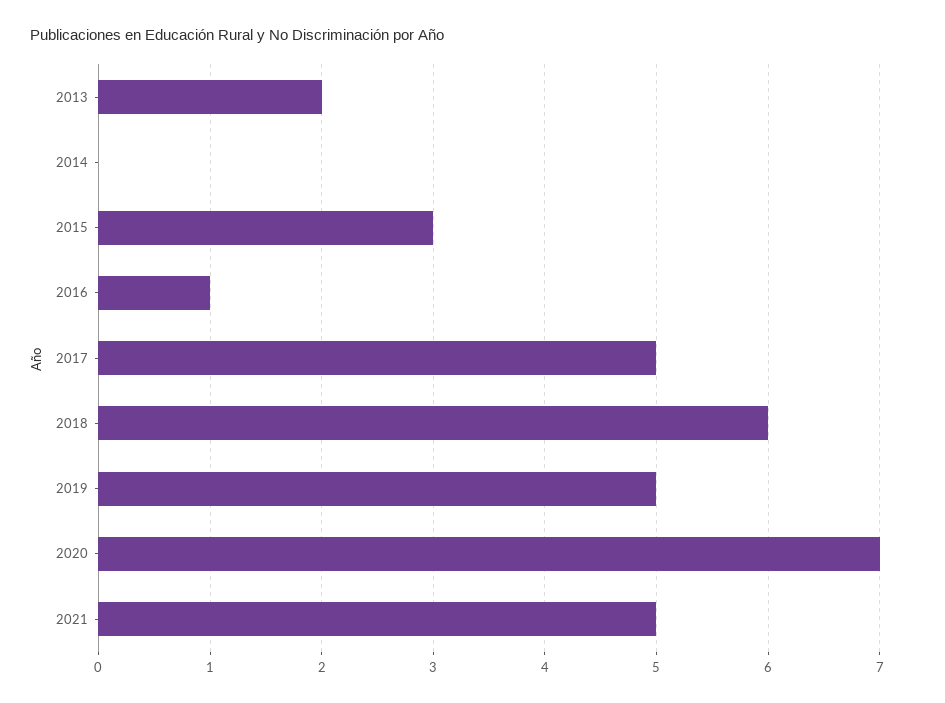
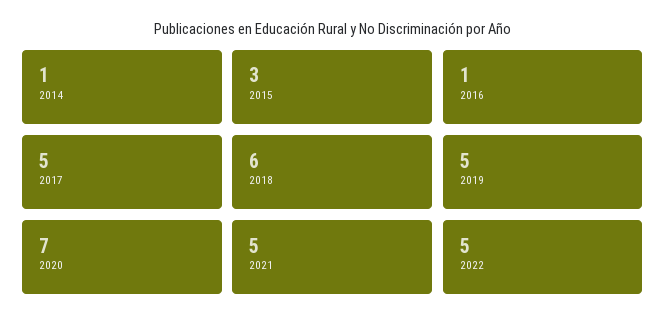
2013: 2 -> none
2014: 0 -> 1
2022: none -> 5

